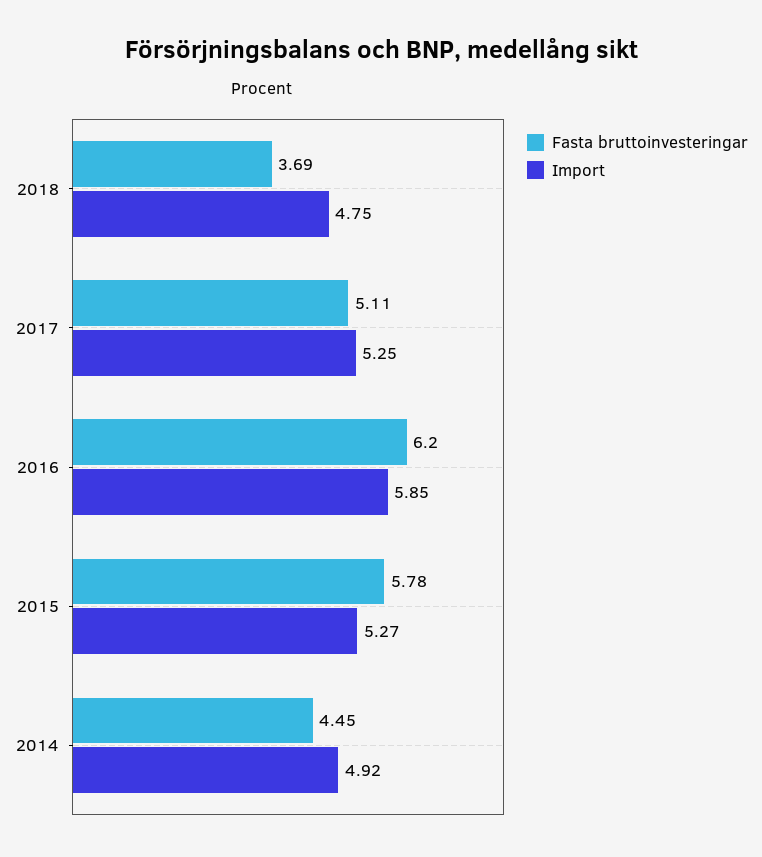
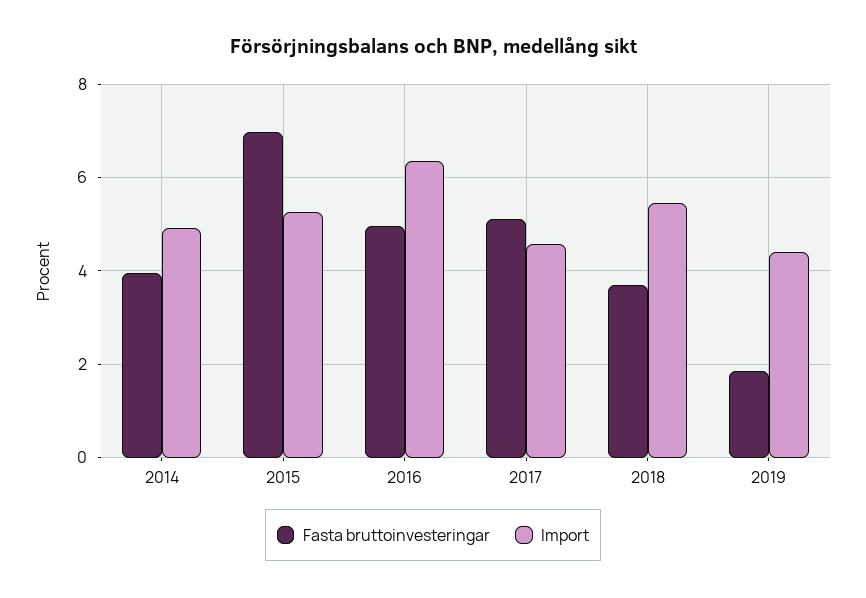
Import, 2018: 4.75 -> 5.4
Import, 2017: 5.25 -> 4.6
Fasta bruttoinvesteringar, 2016: 6.2 -> 5
Import, 2016: 5.85 -> 6.4
Fasta bruttoinvesteringar, 2015: 5.78 -> 7
Fasta bruttoinvesteringar, 2014: 4.45 -> 4
Fasta bruttoinvesteringar, 2019: none -> 1.8
Import, 2019: none -> 4.4

